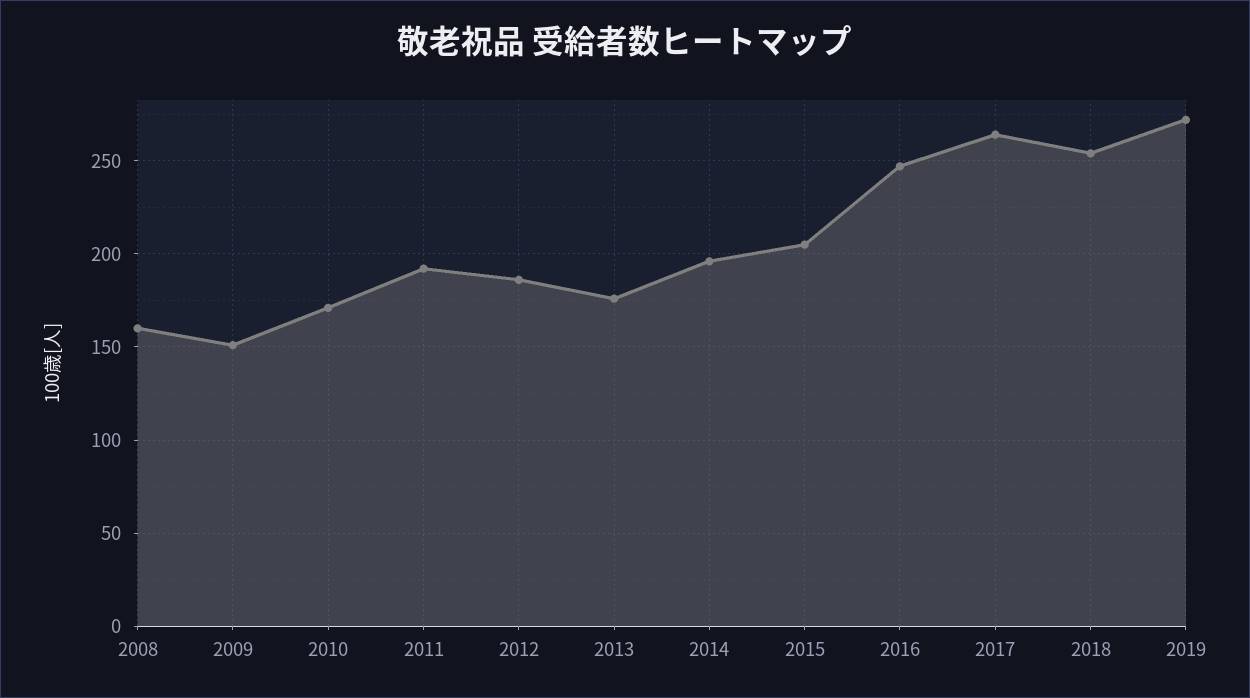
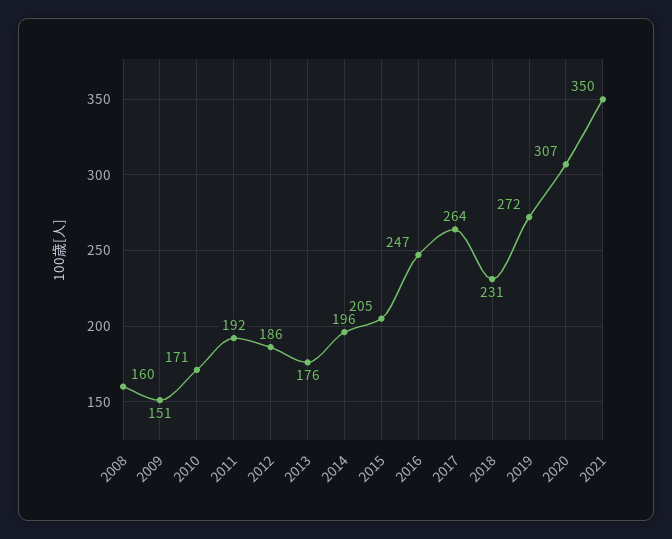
2018: 255 -> 231
2020: none -> 307
2021: none -> 350

